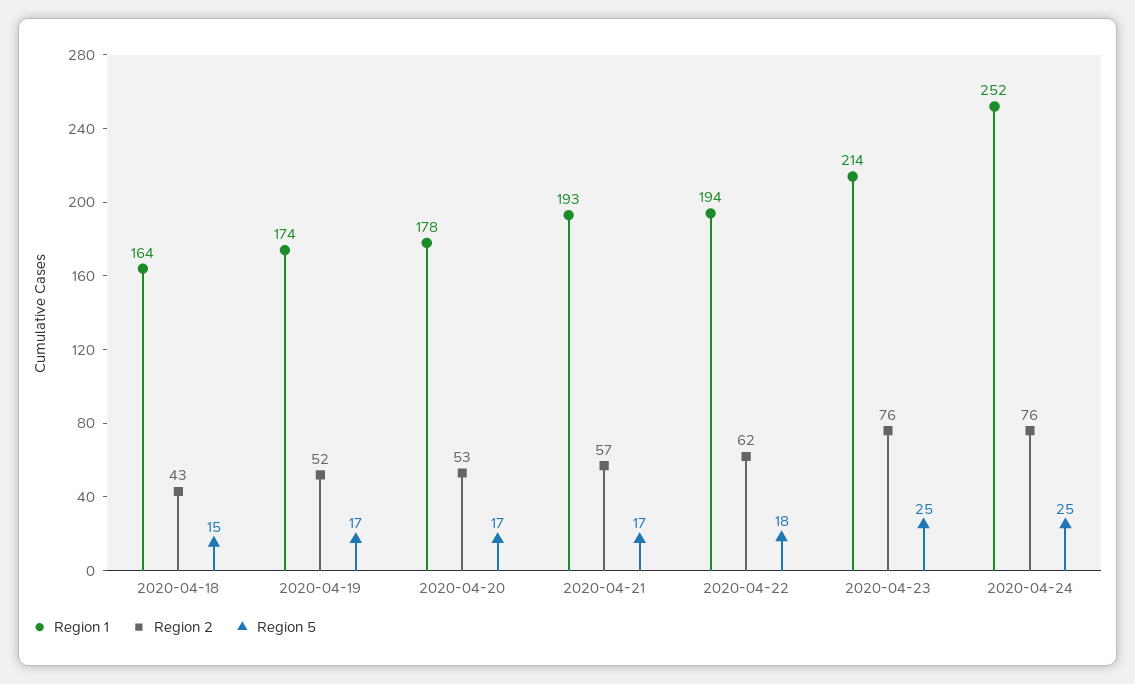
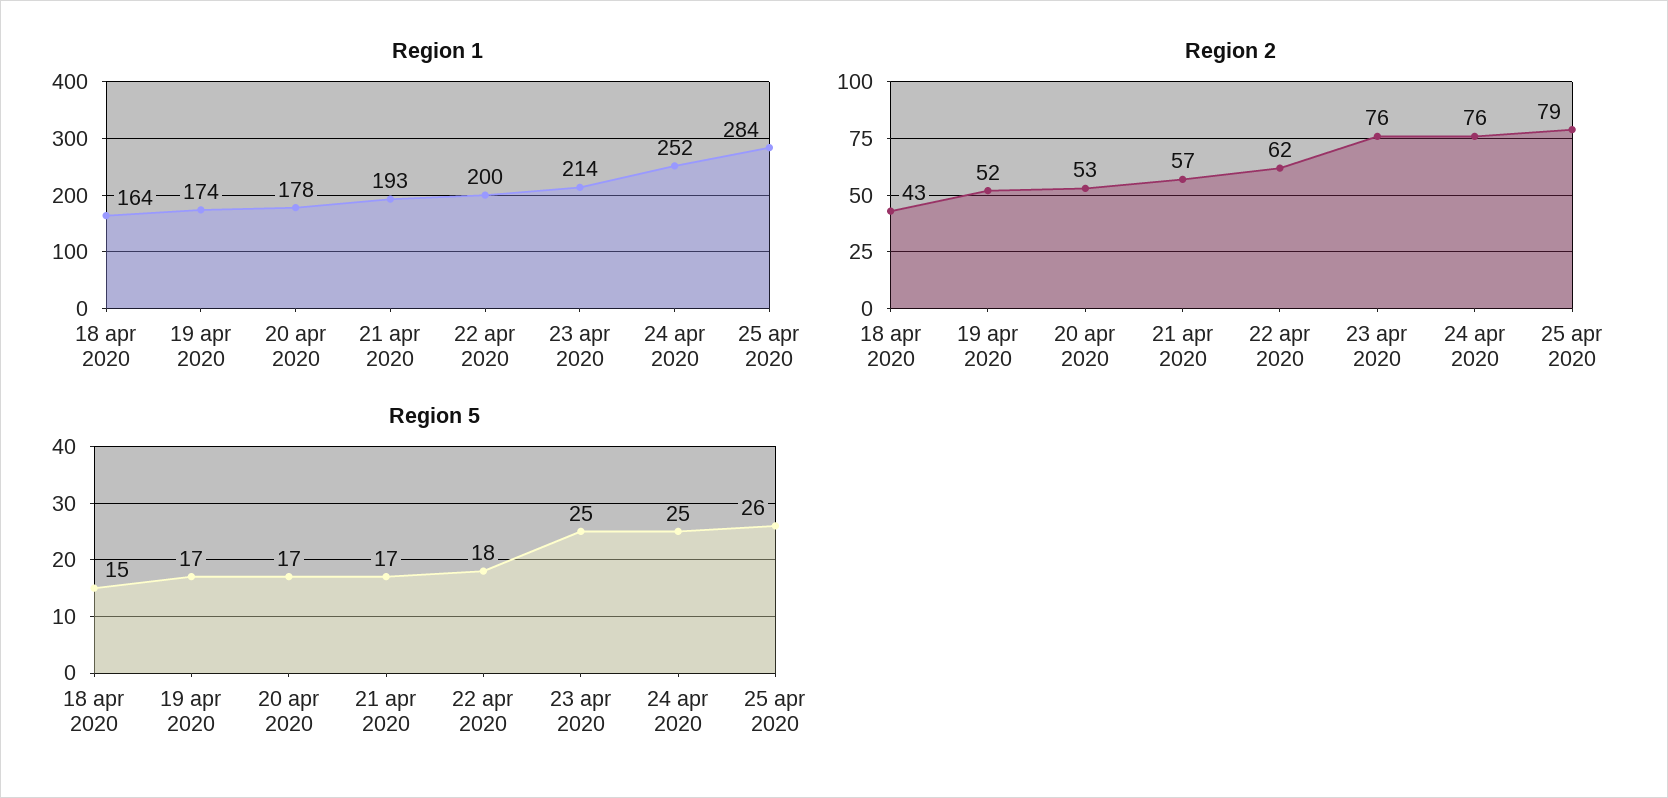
Region 1, 2020-04-22: 194 -> 200
Region 1, 25 apr 2020: none -> 284
Region 2, 25 apr 2020: none -> 79
Region 5, 25 apr 2020: none -> 26

